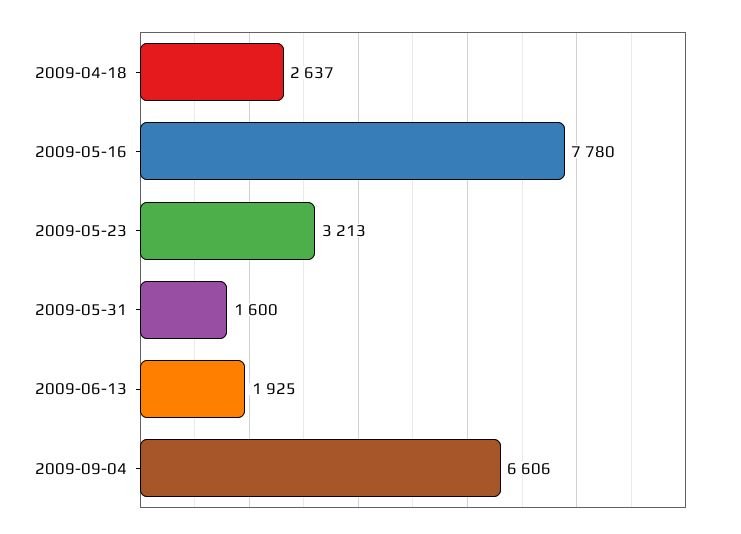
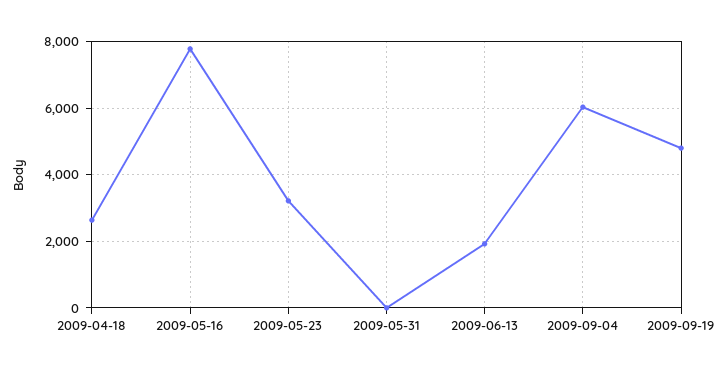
2009-05-31: 1600 -> 0
2009-09-04: 6606 -> 6000
2009-09-19: none -> 4800

